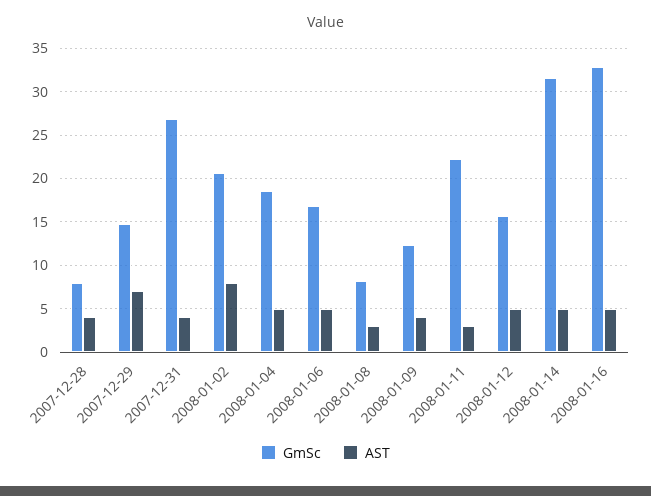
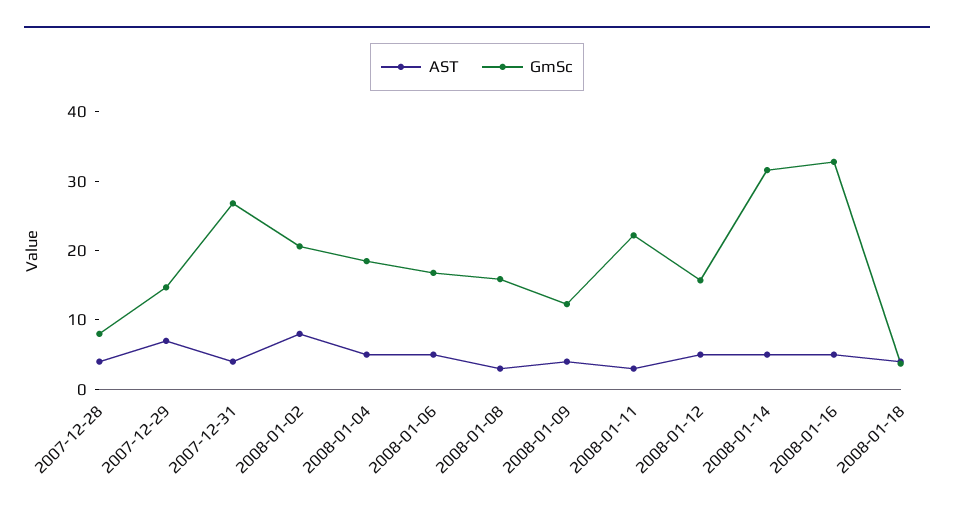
GmSc, 2008-01-08: 8 -> 16
AST, 2008-01-18: none -> 4
GmSc, 2008-01-18: none -> 4

